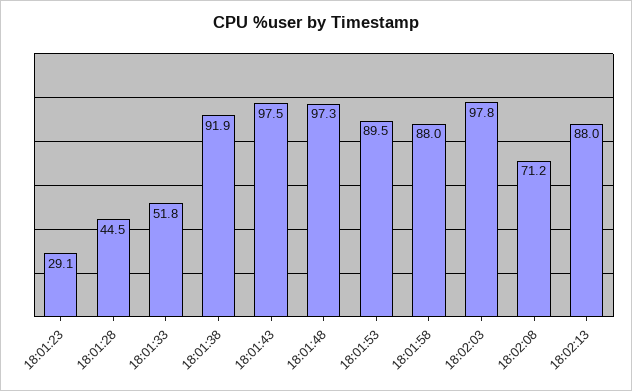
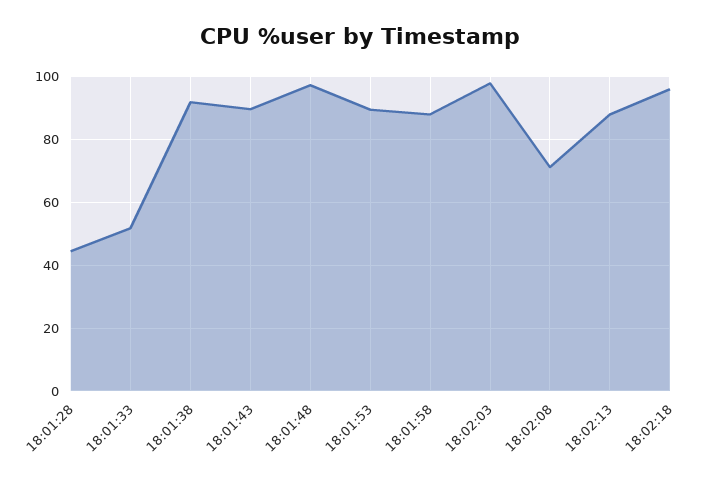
18:01:23: 29.1 -> none
18:01:43: 97.5 -> 90
18:02:18: none -> 96

